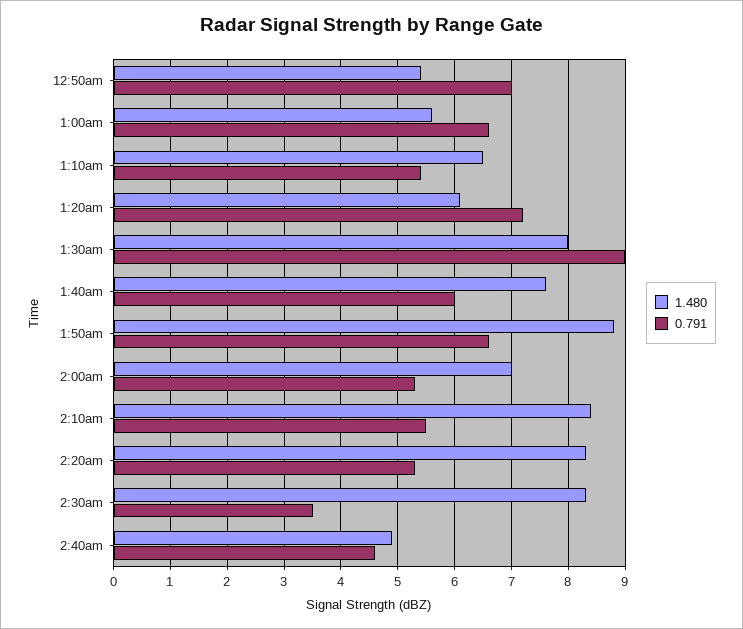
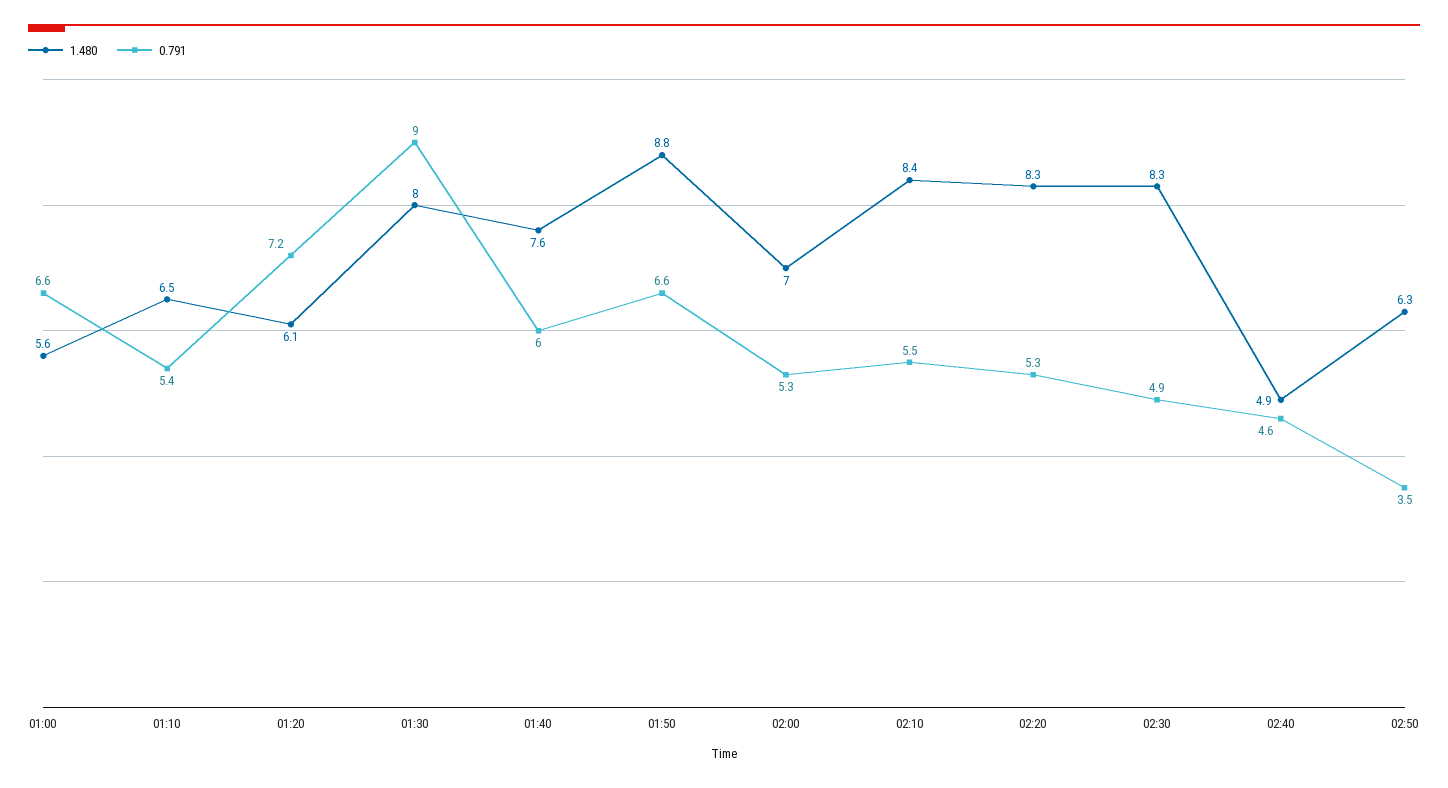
1.480, 12:50am: 5.5 -> none
0.791, 12:50am: 7 -> none
0.791, 2:30am: 3.5 -> 4.9
1.480, 02:50: none -> 6.3
0.791, 02:50: none -> 3.5

